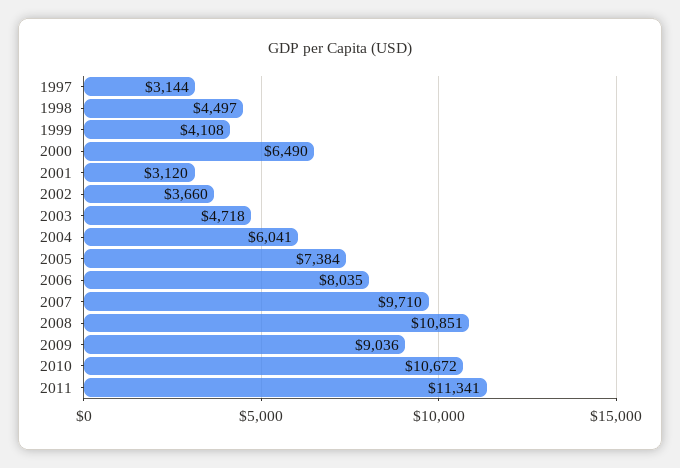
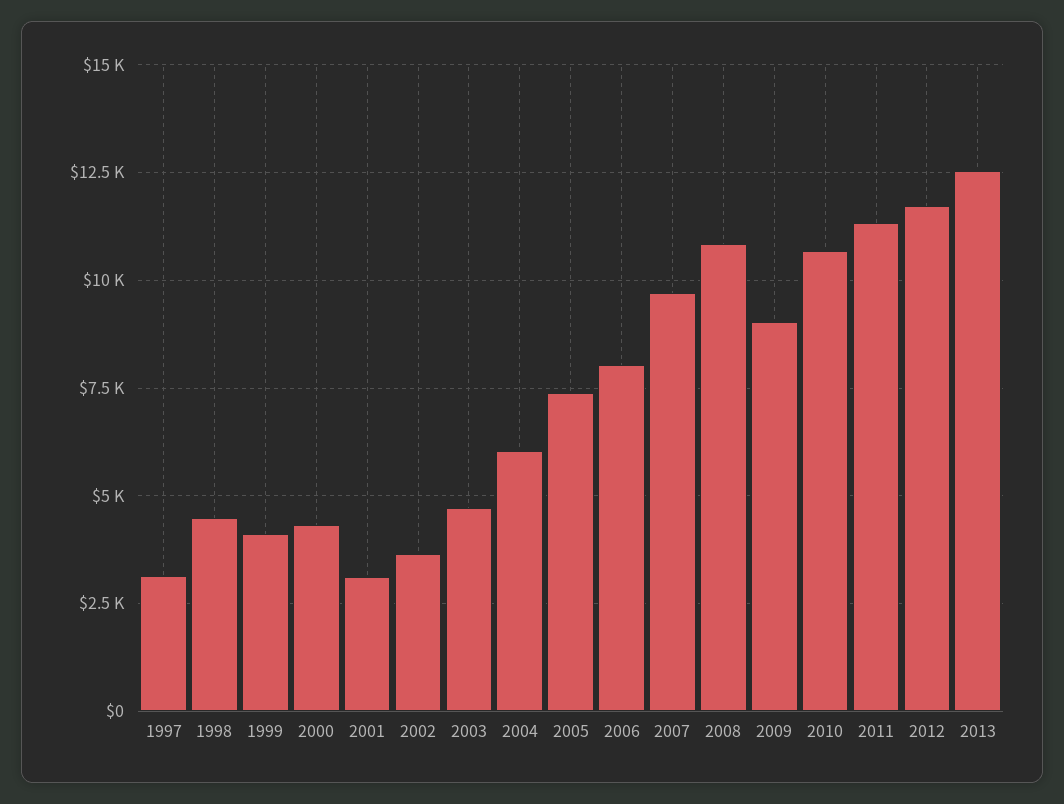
2000: 6490 -> 4250
2012: none -> 11750
2013: none -> 12500

